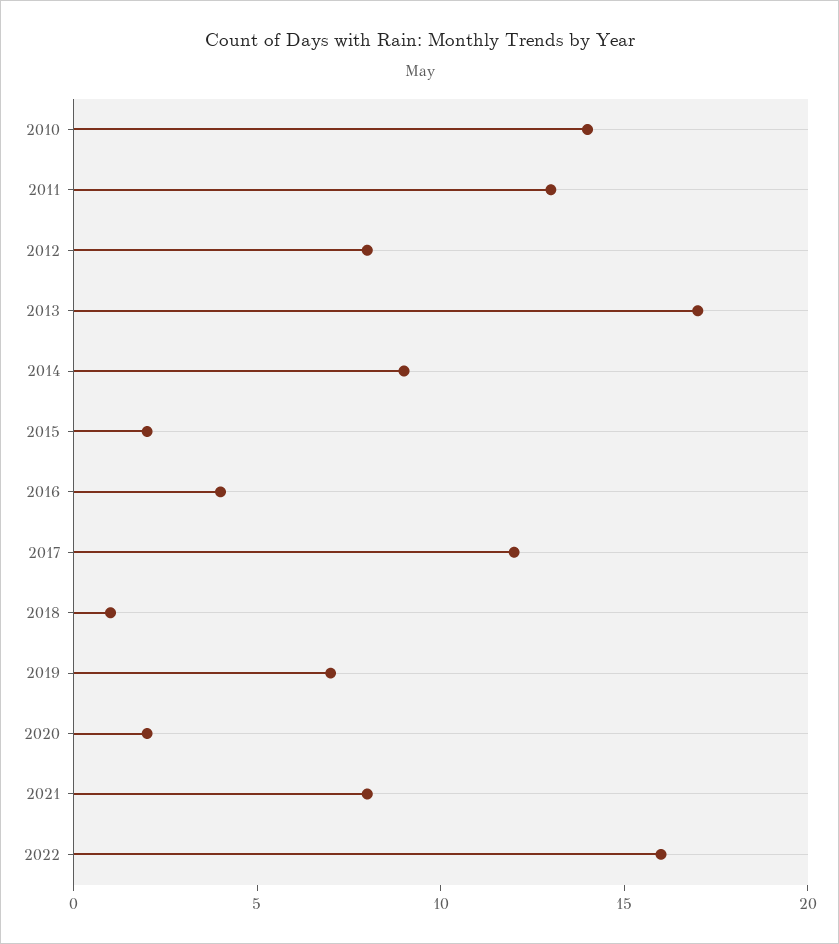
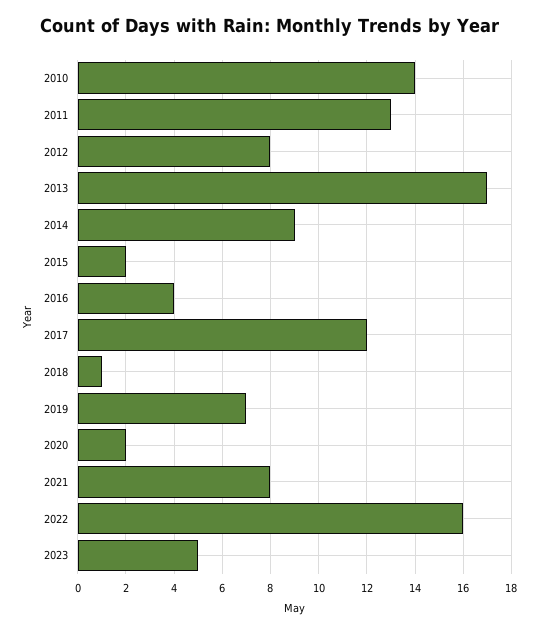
2023: none -> 5

